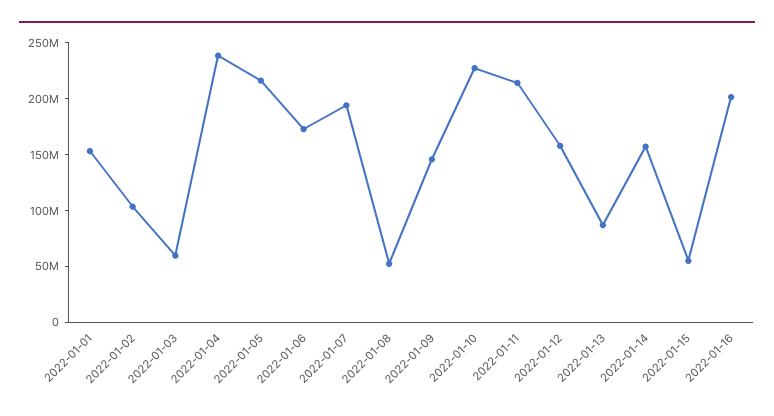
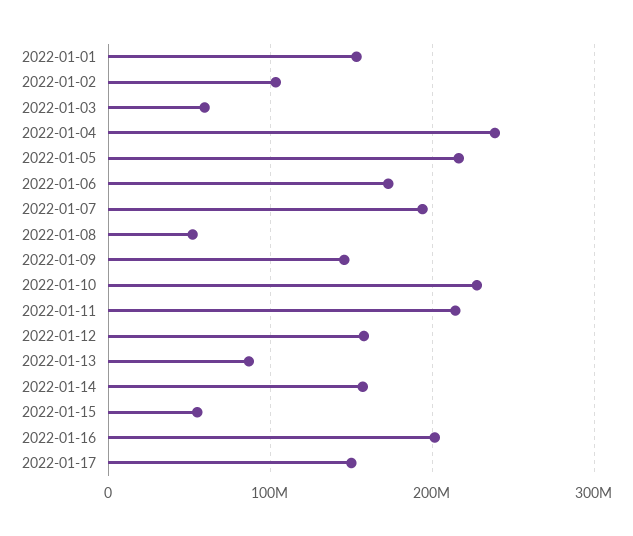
2022-01-17: none -> 150000000

